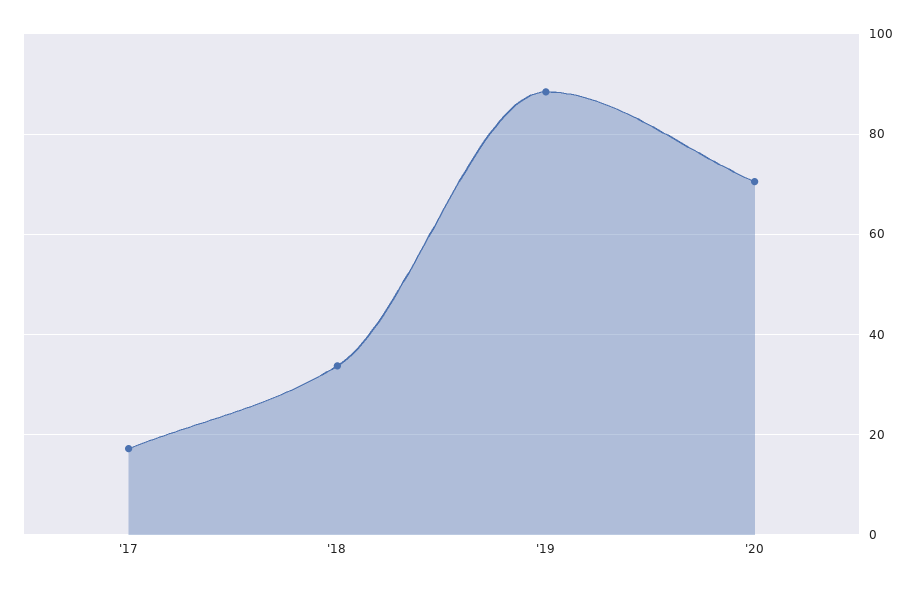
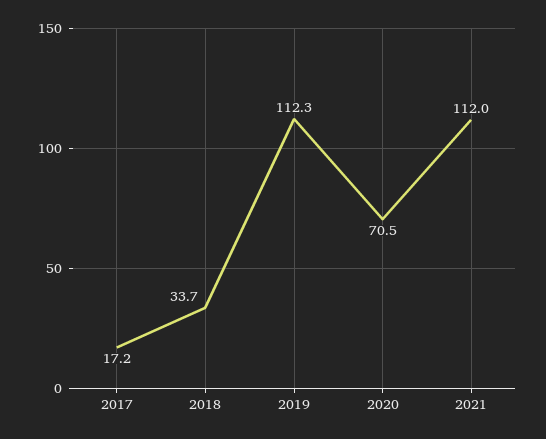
'19: 88 -> 112.3
2021: none -> 112

